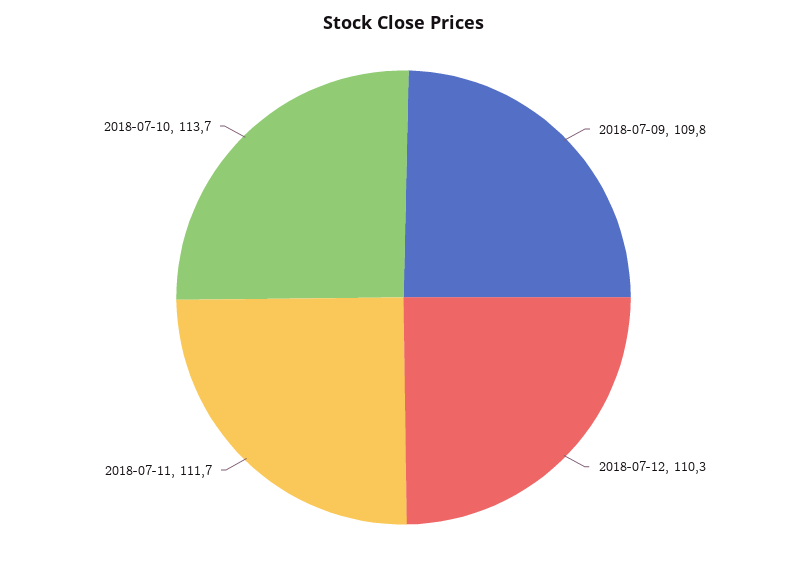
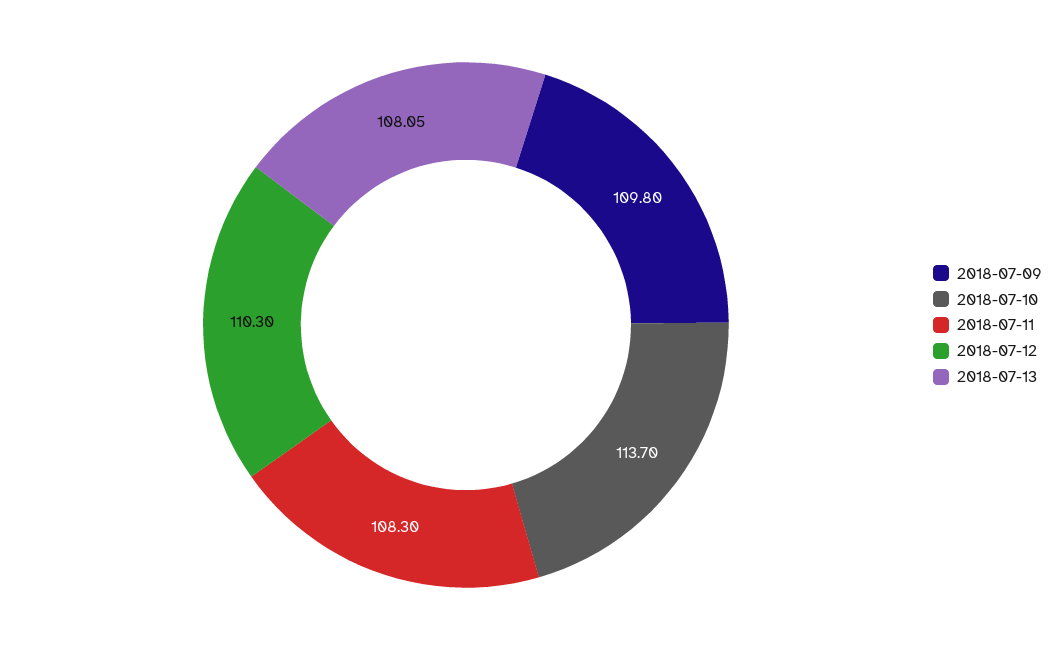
2018-07-11: 111.7 -> 108.3
2018-07-13: none -> 108.05

